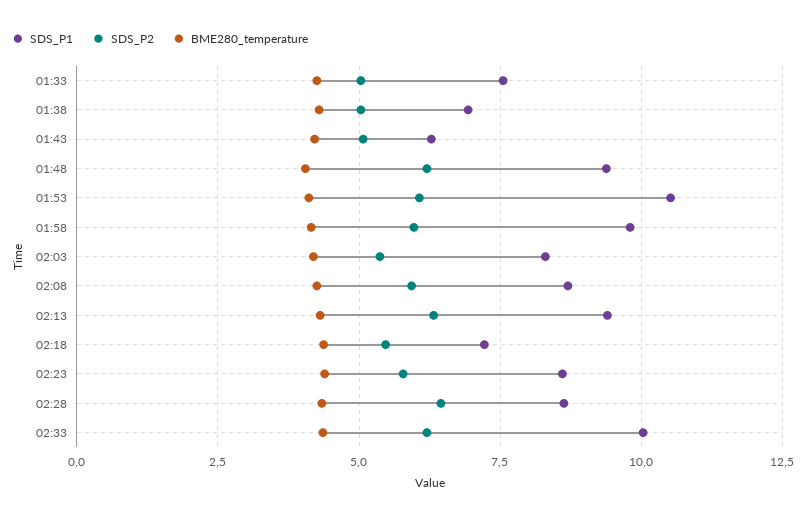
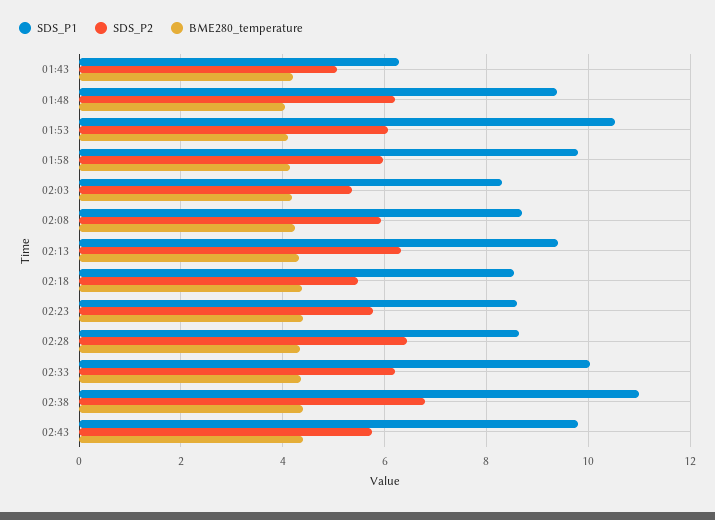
SDS_P1, 01:33: 7.5 -> none
SDS_P2, 01:33: 5 -> none
BME280_temperature, 01:33: 4.25 -> none
SDS_P1, 01:38: 7 -> none
SDS_P2, 01:38: 5 -> none
BME280_temperature, 01:38: 4.25 -> none
SDS_P1, 02:18: 7.25 -> 8.6
SDS_P1, 02:38: none -> 11
SDS_P2, 02:38: none -> 6.8
BME280_temperature, 02:38: none -> 4.4
SDS_P1, 02:43: none -> 9.8
SDS_P2, 02:43: none -> 5.8
BME280_temperature, 02:43: none -> 4.4

